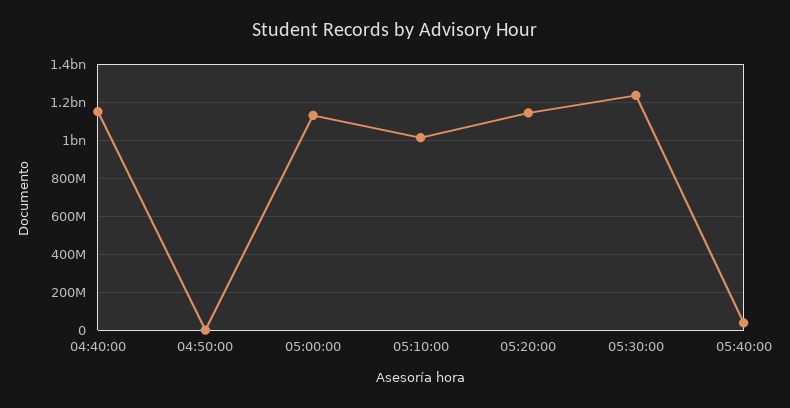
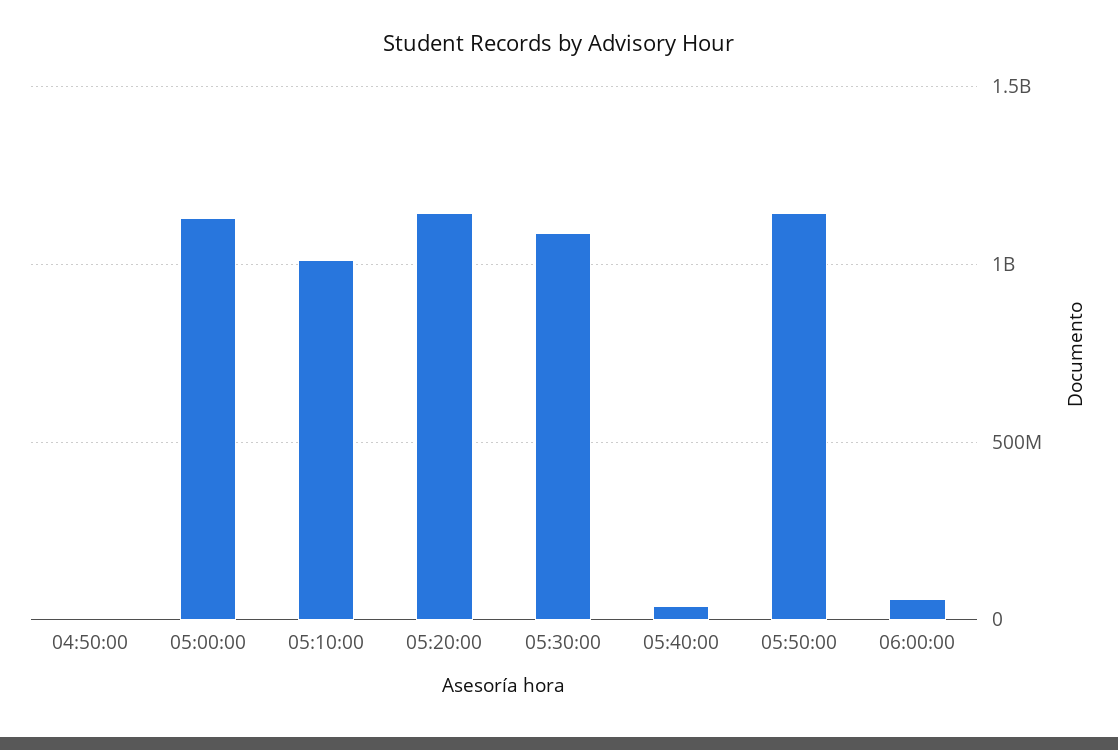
04:40:00: 1150000000 -> none
05:30:00: 1250000000 -> 1100000000
05:50:00: none -> 1150000000
06:00:00: none -> 50000000

